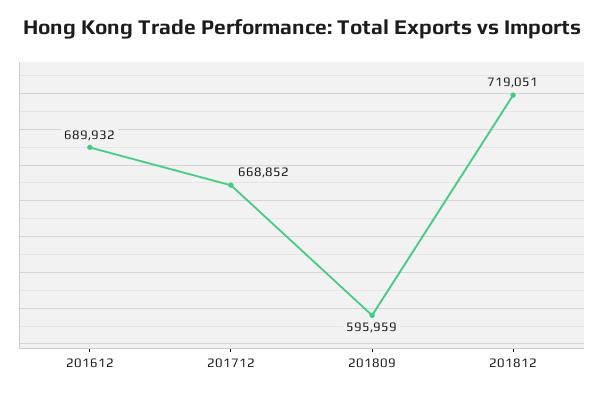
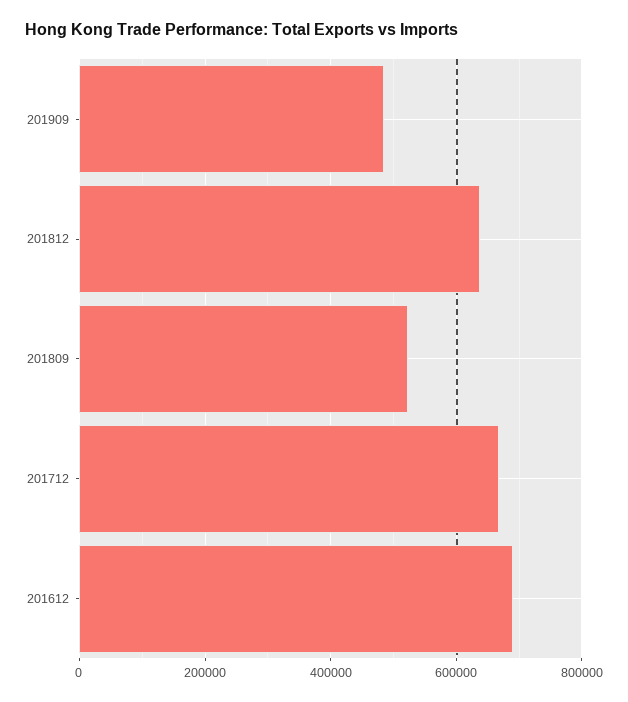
201809: 595959 -> 520000
201812: 719051 -> 640000
201909: none -> 480000

